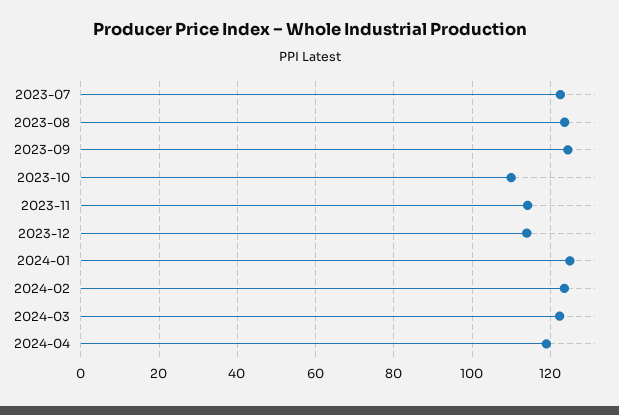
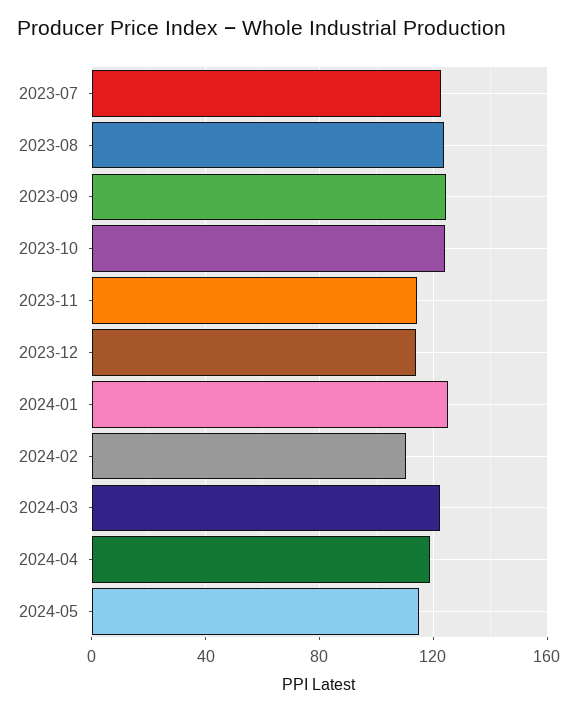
2023-10: 110 -> 125
2024-02: 124 -> 110
2024-05: none -> 115

